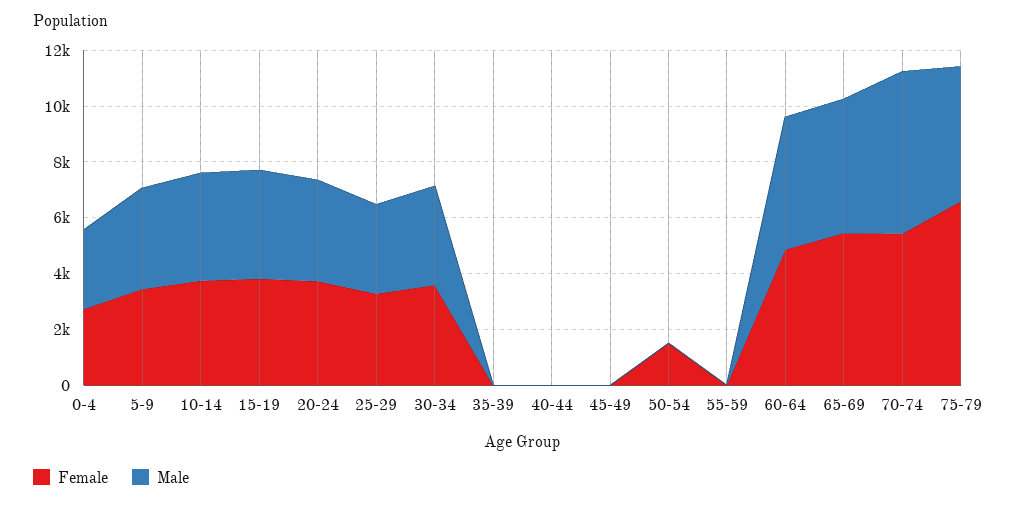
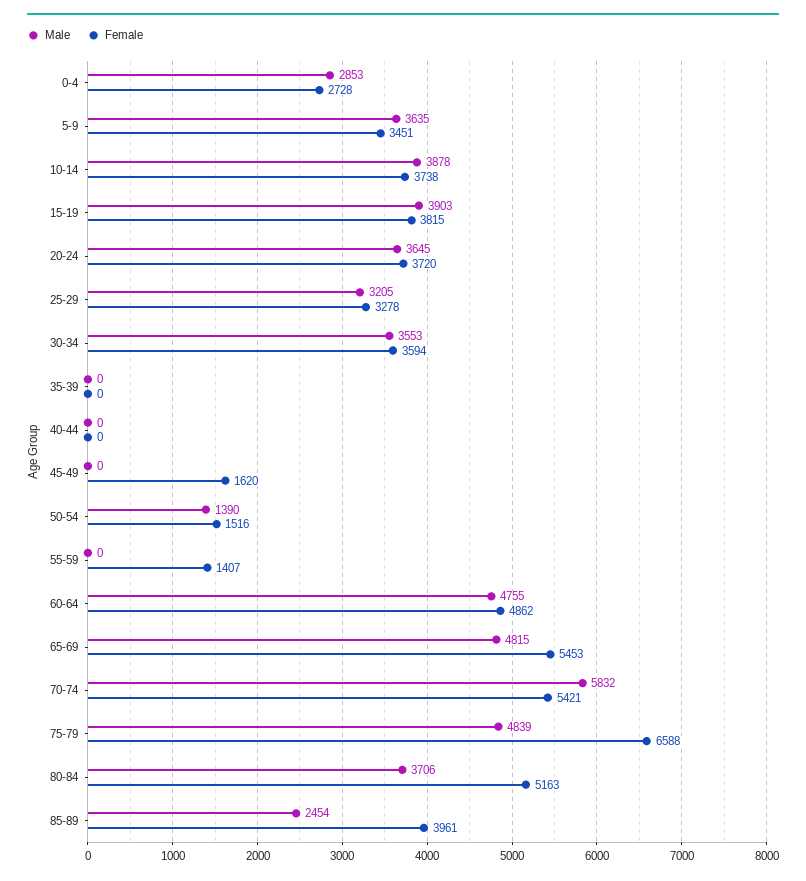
Female, 45-49: 0 -> 1620
Male, 50-54: 0 -> 1390
Female, 55-59: 0 -> 1407
Male, 80-84: none -> 3706
Female, 80-84: none -> 5163
Male, 85-89: none -> 2454
Female, 85-89: none -> 3961

